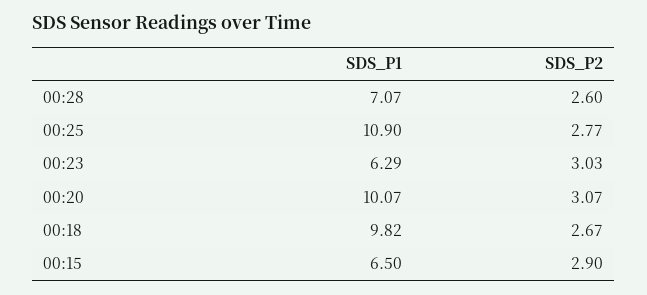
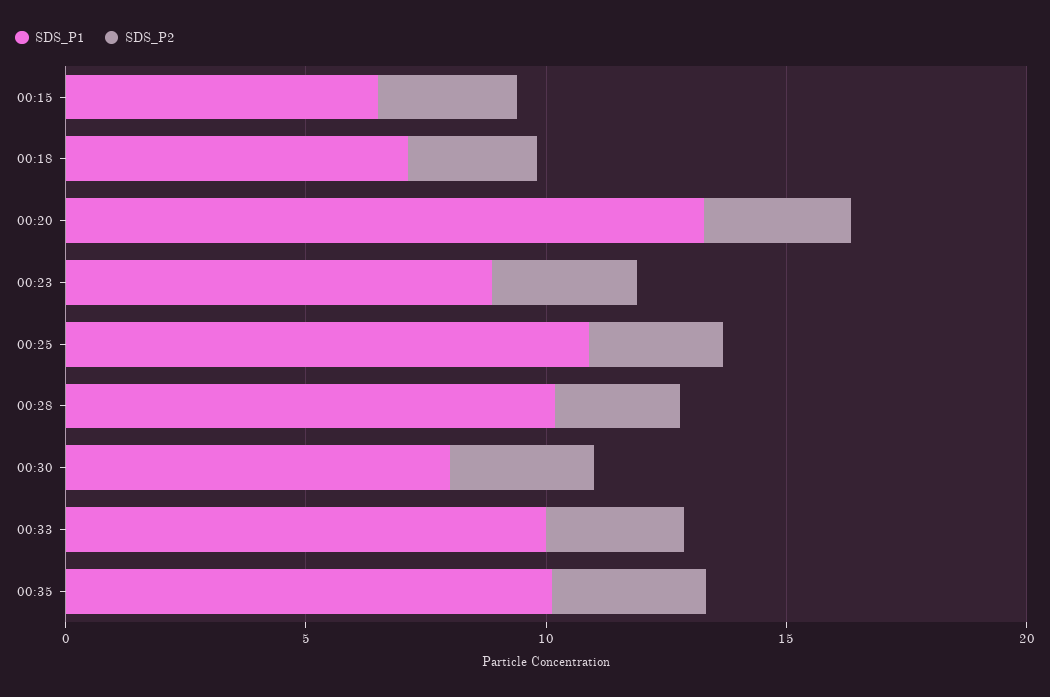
SDS_P1, 00:28: 7.07 -> 10
SDS_P1, 00:23: 6.29 -> 9
SDS_P1, 00:20: 10.07 -> 13
SDS_P1, 00:18: 9.82 -> 7
SDS_P1, 00:30: none -> 8
SDS_P2, 00:30: none -> 3
SDS_P1, 00:33: none -> 10
SDS_P2, 00:33: none -> 3
SDS_P1, 00:35: none -> 10
SDS_P2, 00:35: none -> 3

